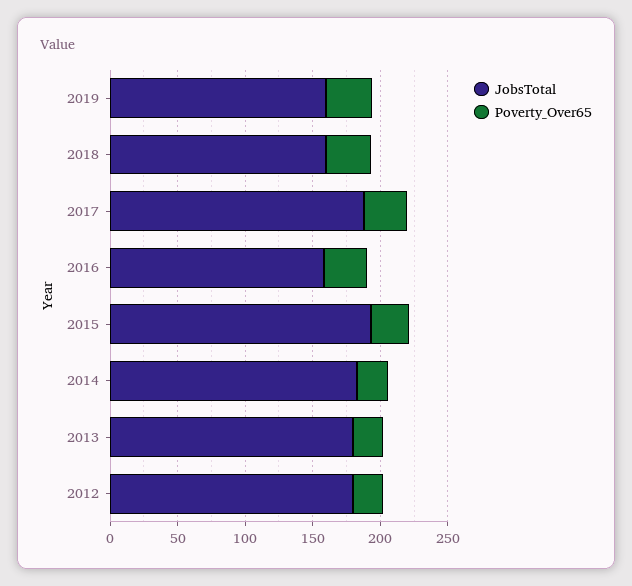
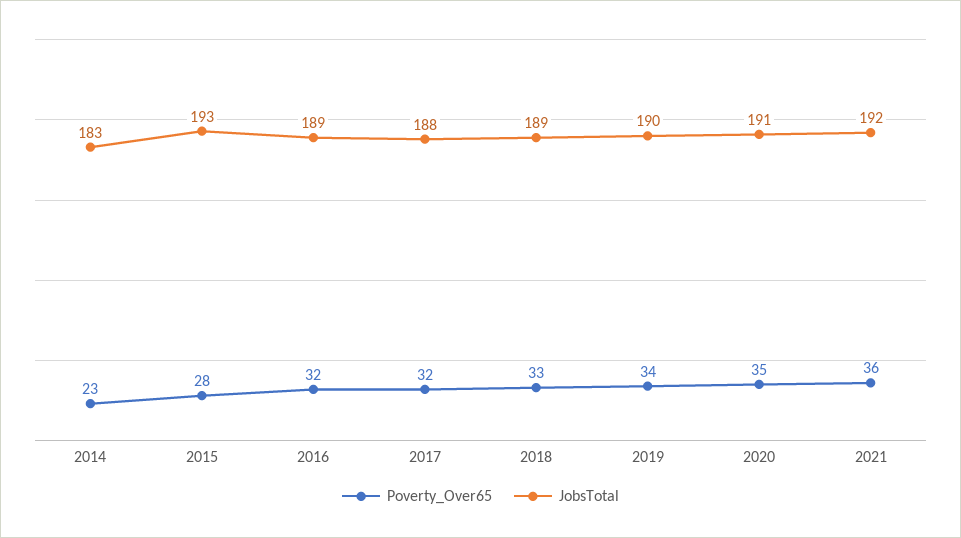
JobsTotal, 2019: 160 -> 190
JobsTotal, 2018: 160 -> 189
JobsTotal, 2016: 160 -> 189
JobsTotal, 2013: 180 -> none
Poverty_Over65, 2013: 20 -> none
JobsTotal, 2012: 180 -> none
Poverty_Over65, 2012: 20 -> none
Poverty_Over65, 2020: none -> 35
JobsTotal, 2020: none -> 191
Poverty_Over65, 2021: none -> 36
JobsTotal, 2021: none -> 192

